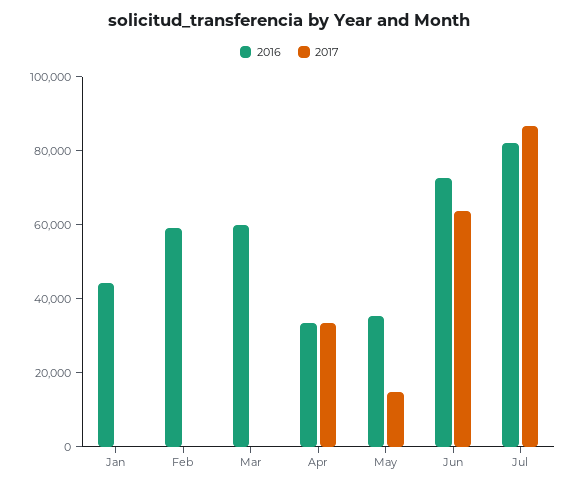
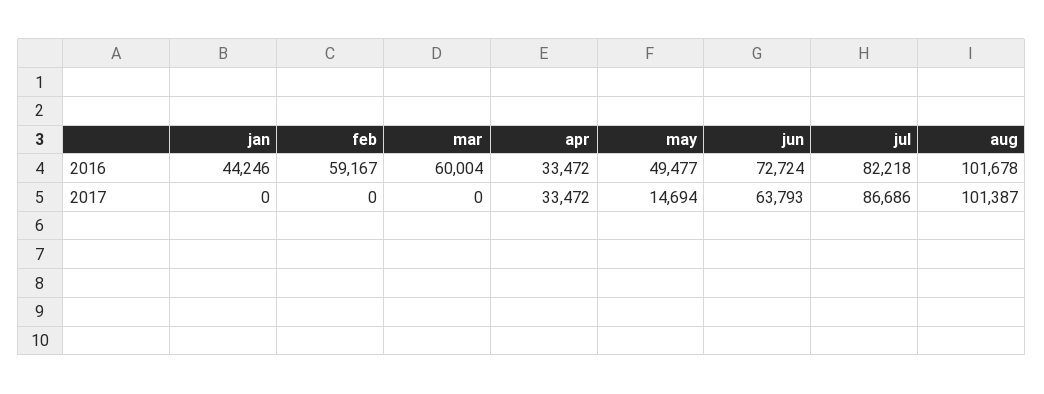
2016, May: 35000 -> 49477
2016, aug: none -> 101678
2017, aug: none -> 101387

